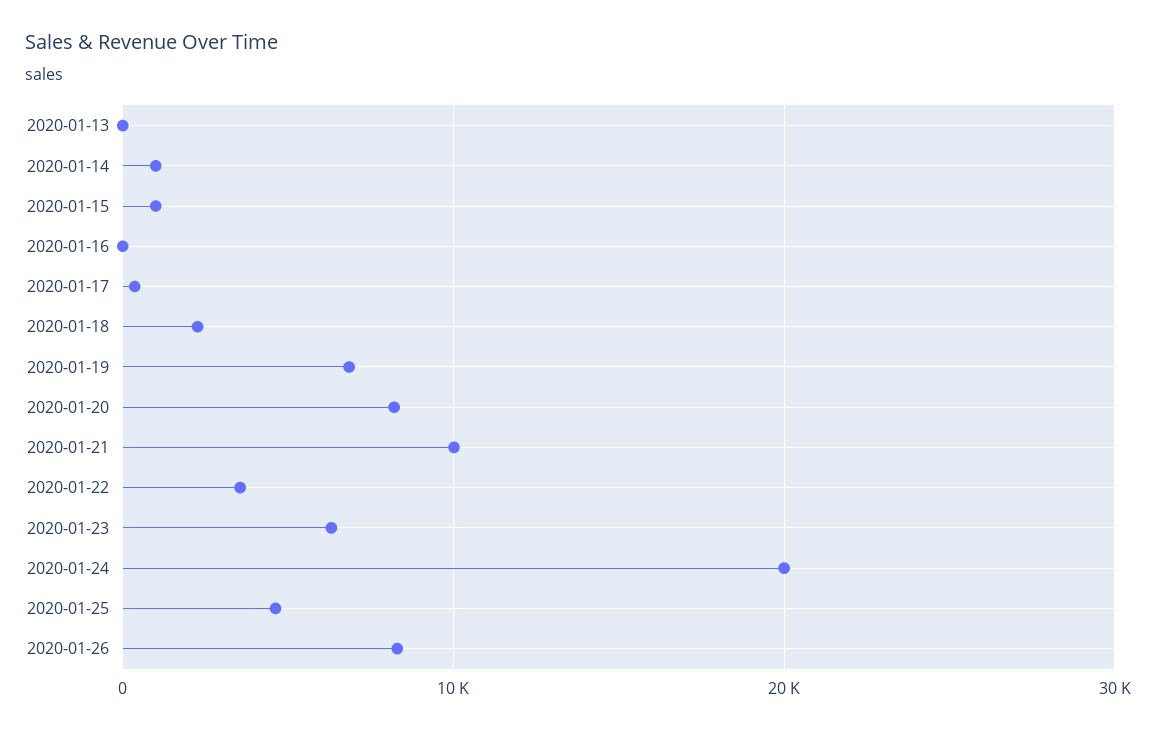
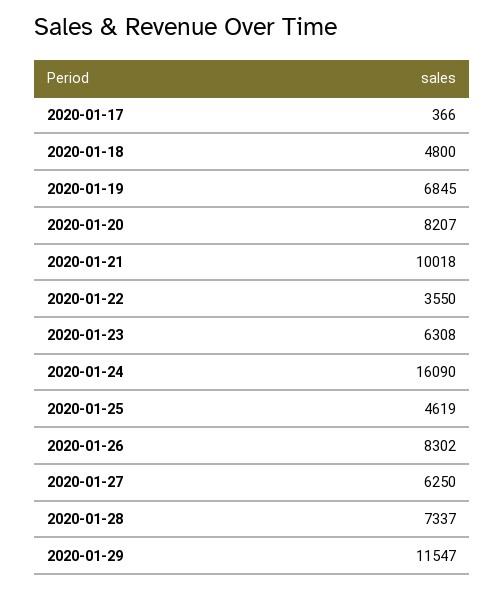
2020-01-13: 0 -> none
2020-01-14: 1000 -> none
2020-01-15: 1000 -> none
2020-01-16: 0 -> none
2020-01-18: 2000 -> 4800
2020-01-24: 20000 -> 16090
2020-01-27: none -> 6250
2020-01-28: none -> 7337
2020-01-29: none -> 11547

